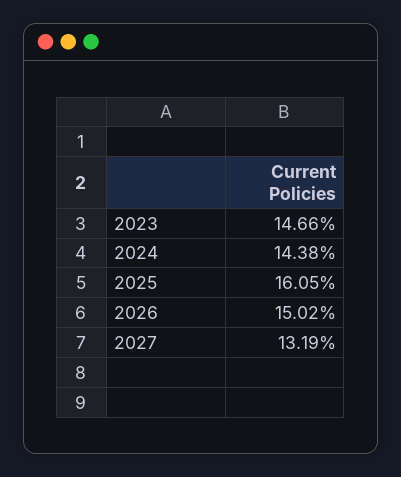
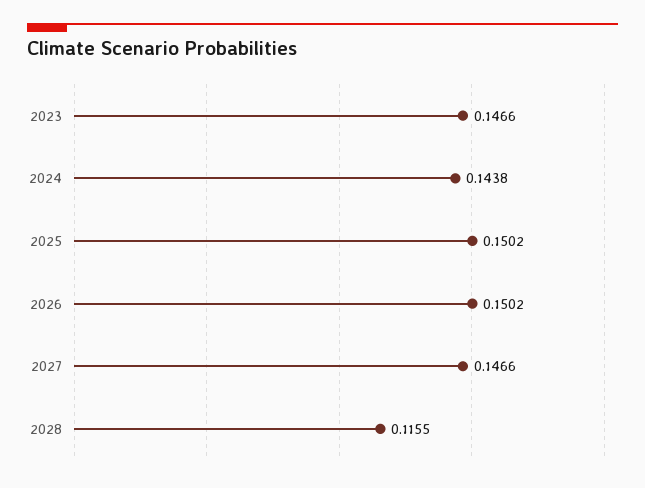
2025: 0.1605 -> 0.1502
2027: 0.1319 -> 0.1466
2028: none -> 0.1155

